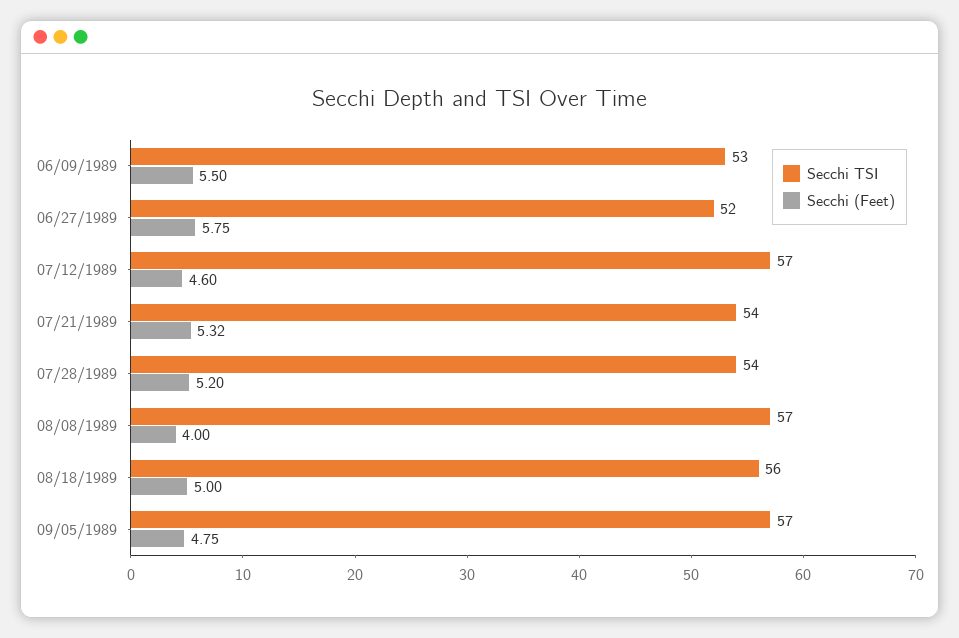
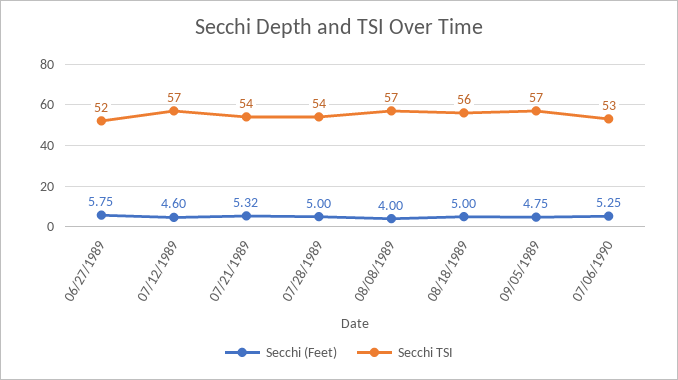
Secchi TSI, 06/09/1989: 53 -> none
Secchi (Feet), 06/09/1989: 5.5 -> none
Secchi (Feet), 07/28/1989: 5.2 -> 5
Secchi (Feet), 07/06/1990: none -> 5.25
Secchi TSI, 07/06/1990: none -> 53

